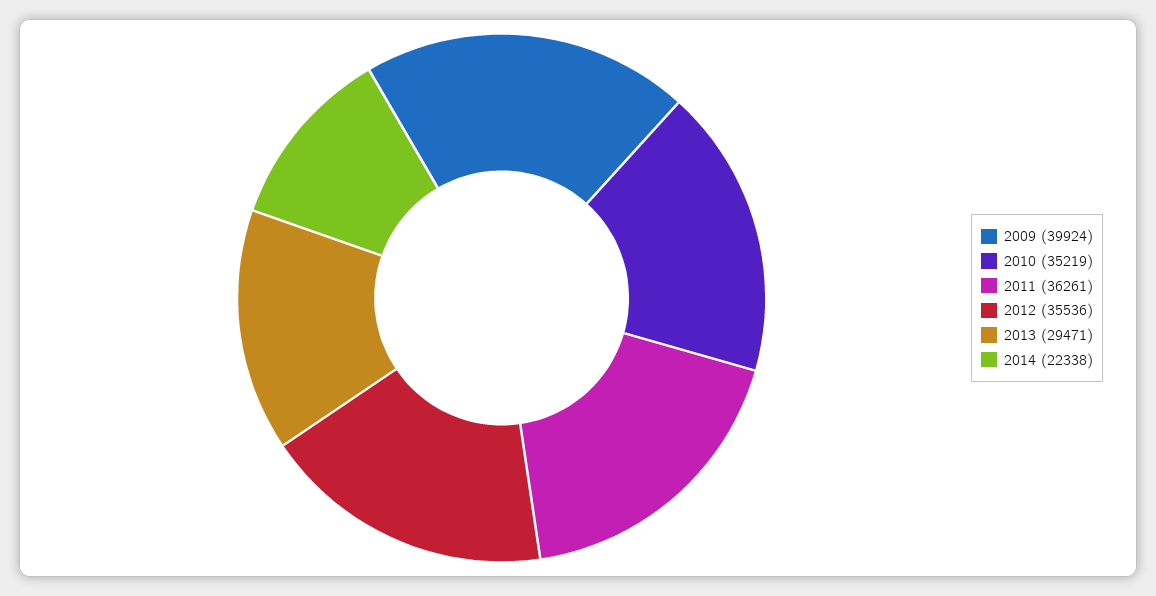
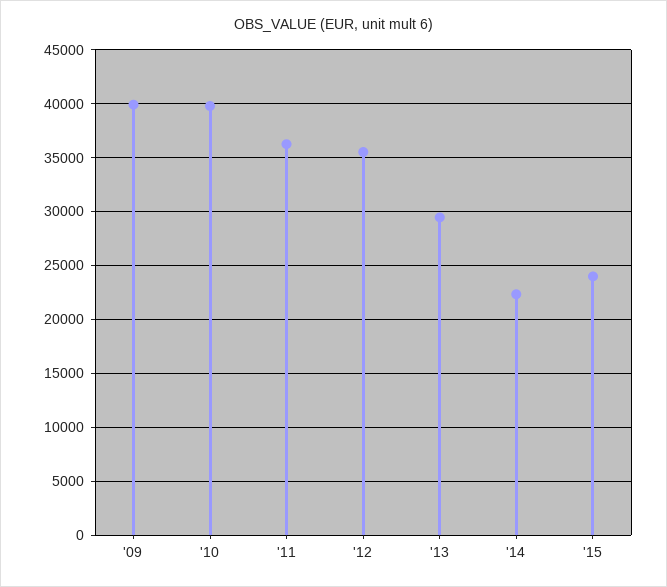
2010: 35219 -> 40000
'15: none -> 24000

